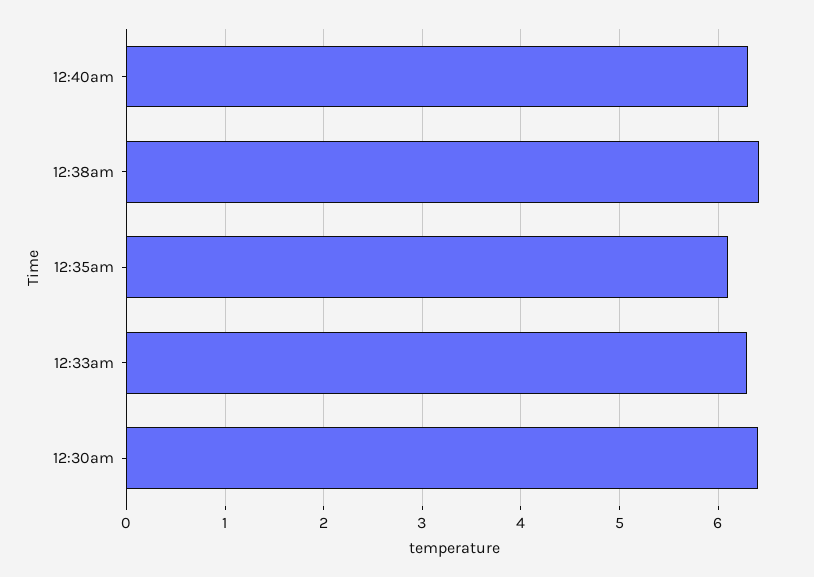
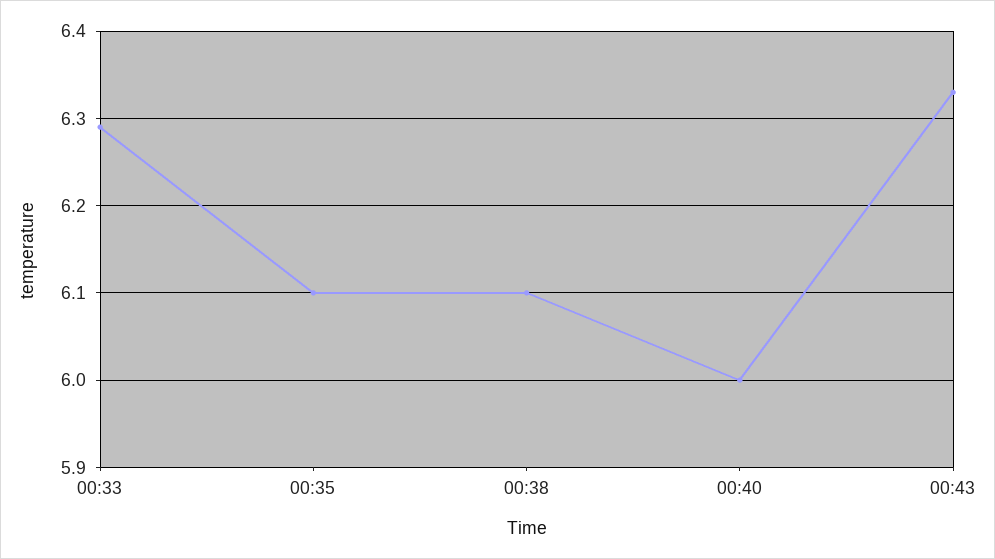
12:40am: 6.3 -> 6
12:38am: 6.4 -> 6.1
12:30am: 6.4 -> none
00:43: none -> 6.33

